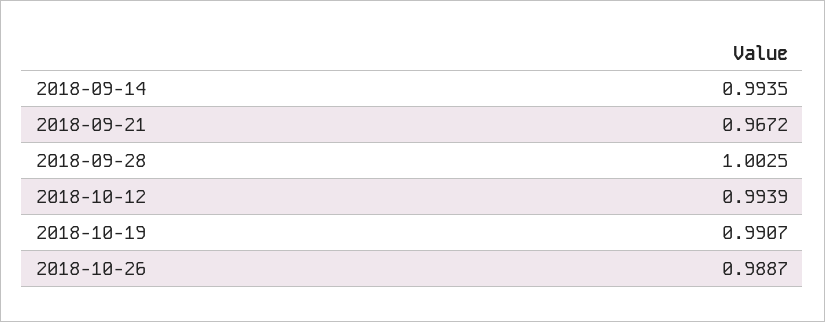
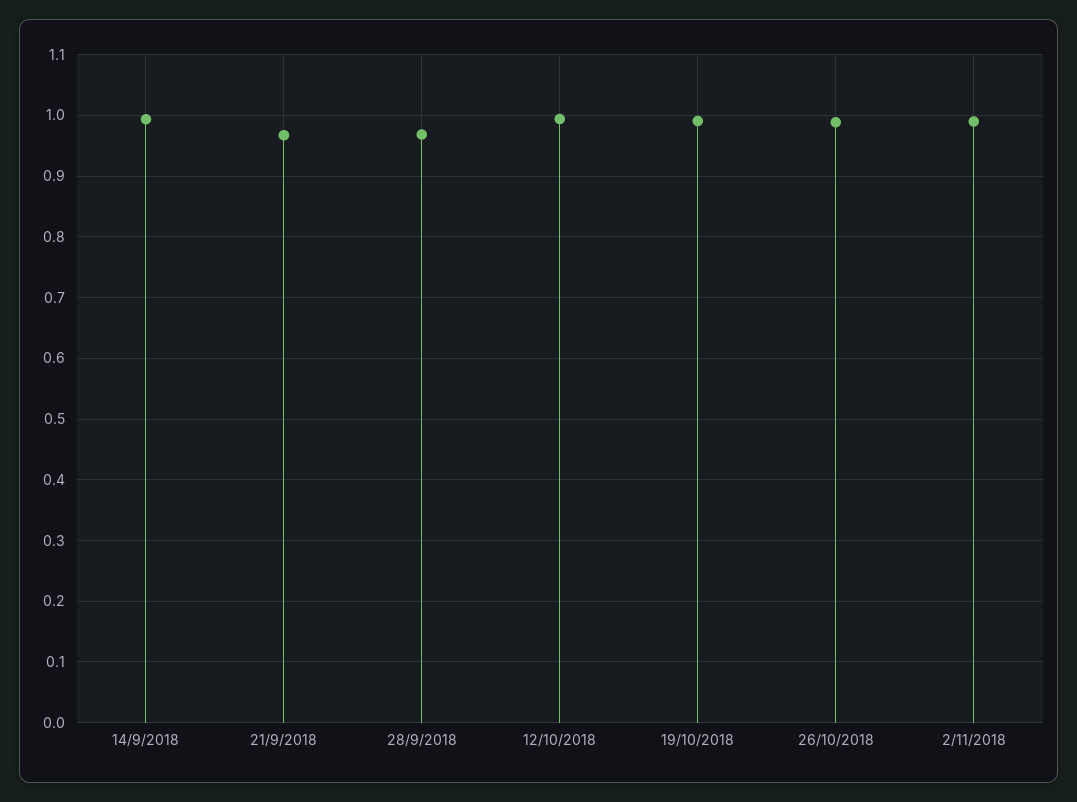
2018-09-28: 1.0025 -> 0.97
2/11/2018: none -> 0.99

